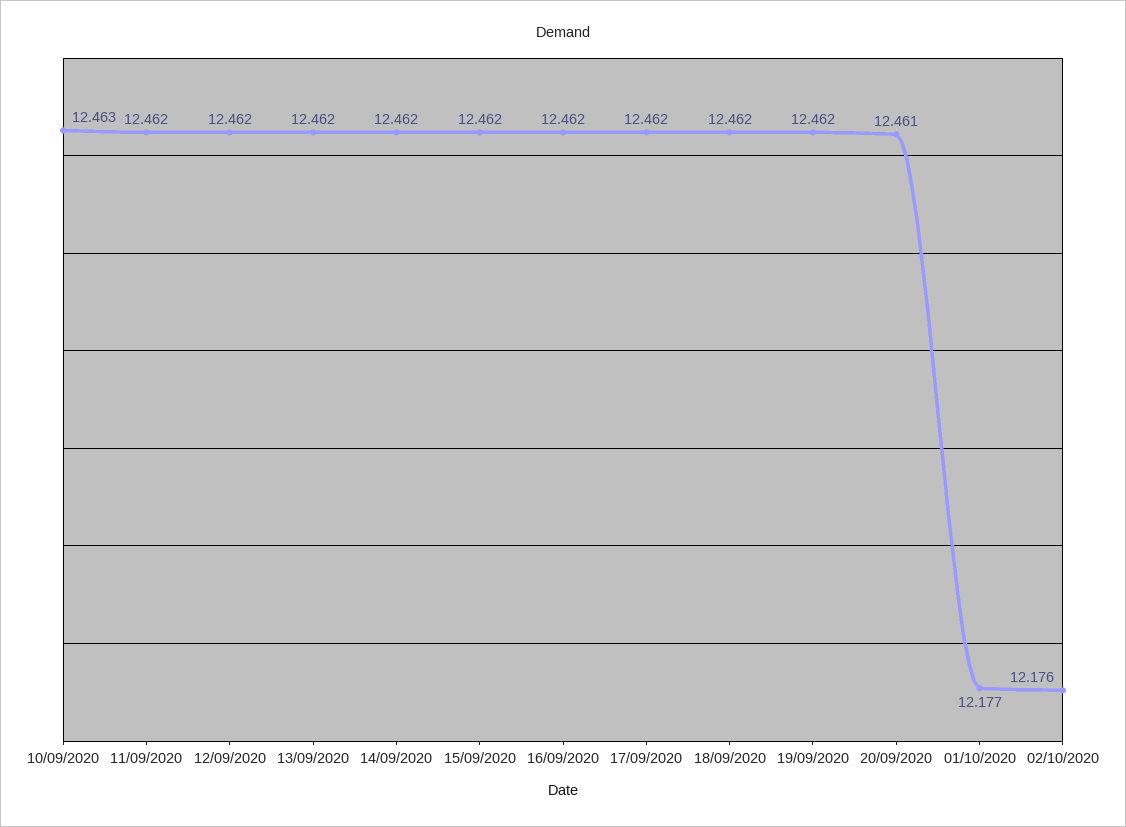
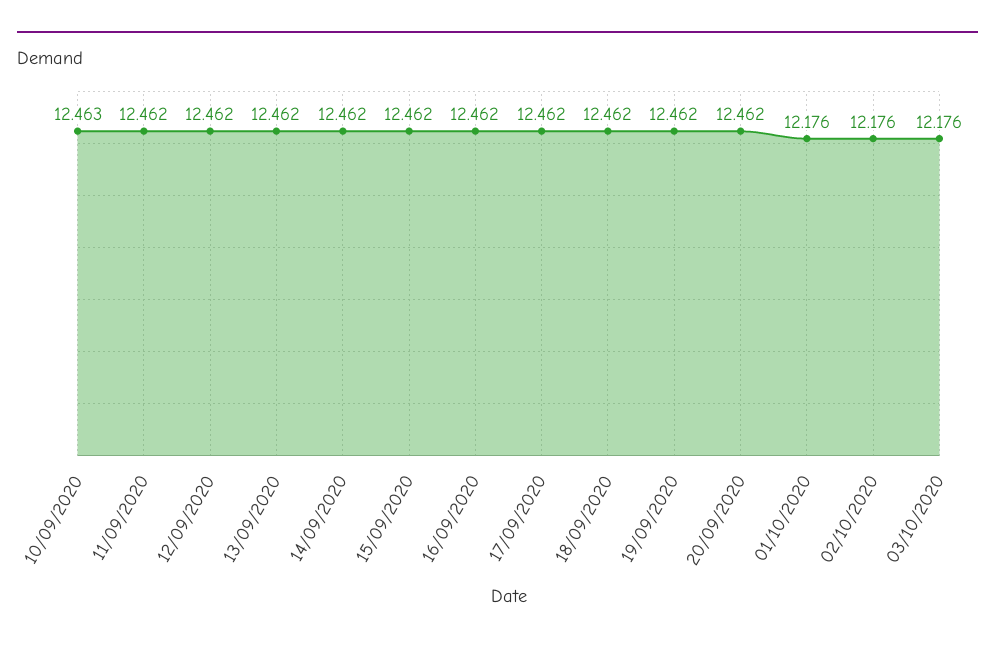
20/09/2020: 12.461 -> 12.462
01/10/2020: 12.177 -> 12.176
03/10/2020: none -> 12.176

